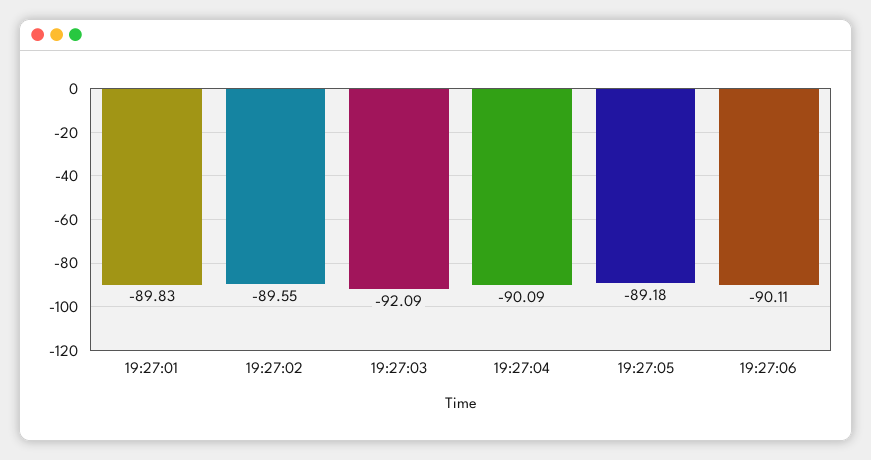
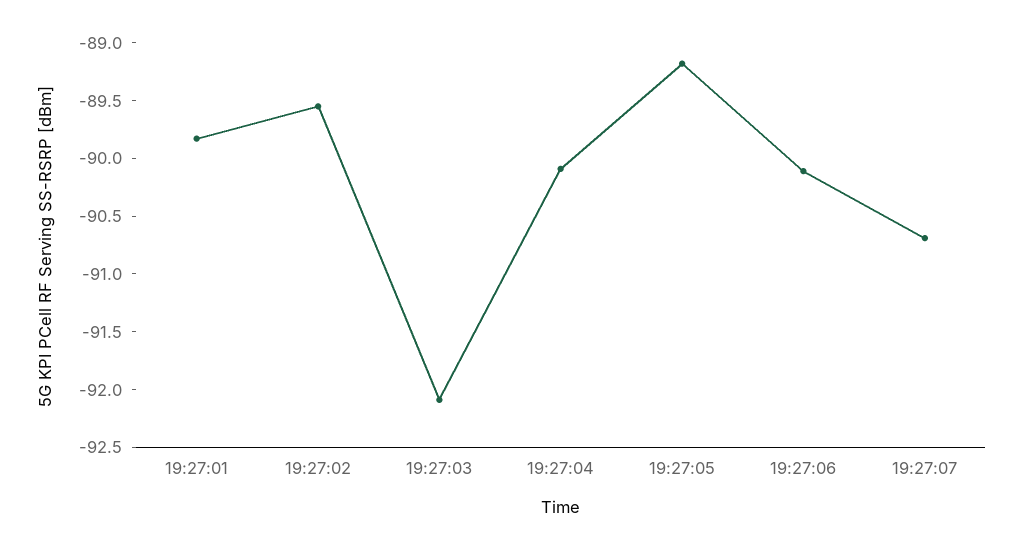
19:27:07: none -> -90.7

